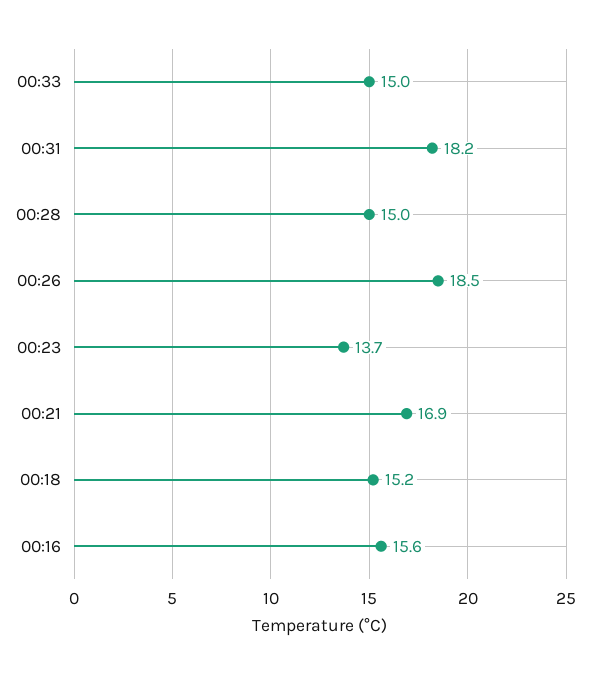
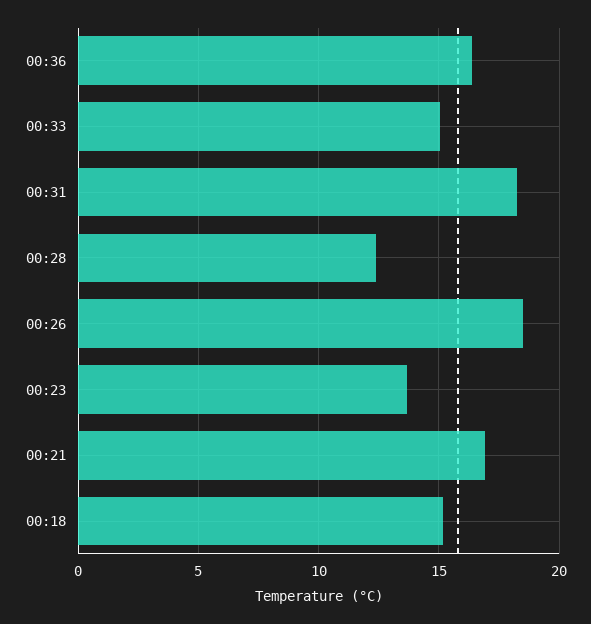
00:28: 15 -> 12.5
00:16: 15.6 -> none
00:36: none -> 16.5

